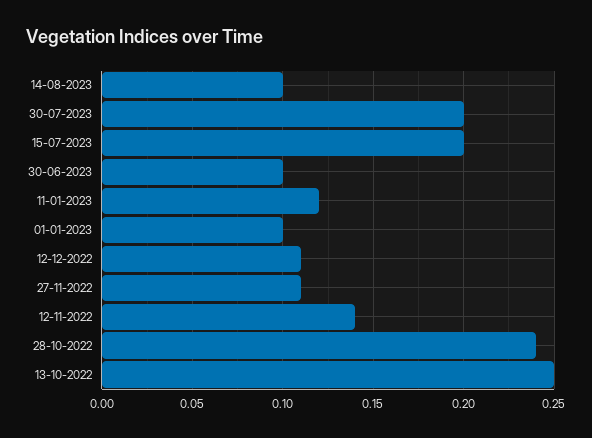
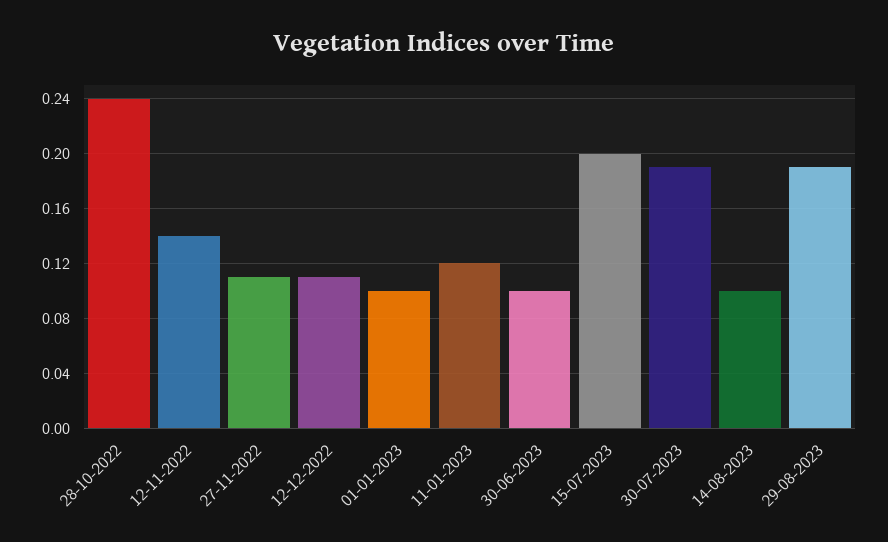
30-07-2023: 0.2 -> 0.19
13-10-2022: 0.25 -> none
29-08-2023: none -> 0.19

